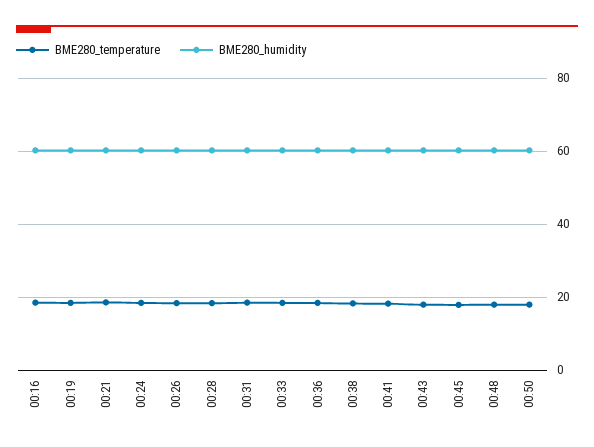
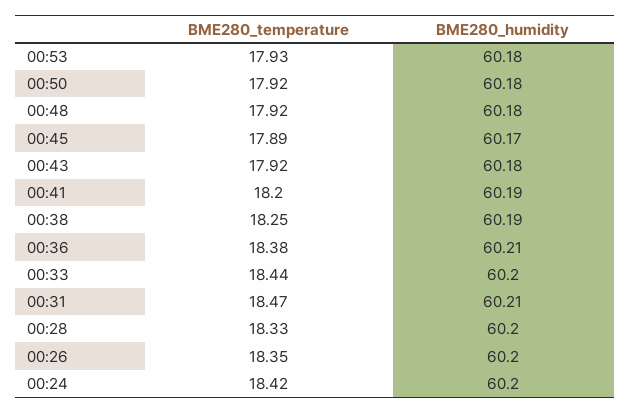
BME280_temperature, 00:16: 18 -> none
BME280_humidity, 00:16: 60 -> none
BME280_temperature, 00:19: 18 -> none
BME280_humidity, 00:19: 60 -> none
BME280_temperature, 00:21: 18 -> none
BME280_humidity, 00:21: 60 -> none
BME280_temperature, 00:53: none -> 17.93
BME280_humidity, 00:53: none -> 60.18

